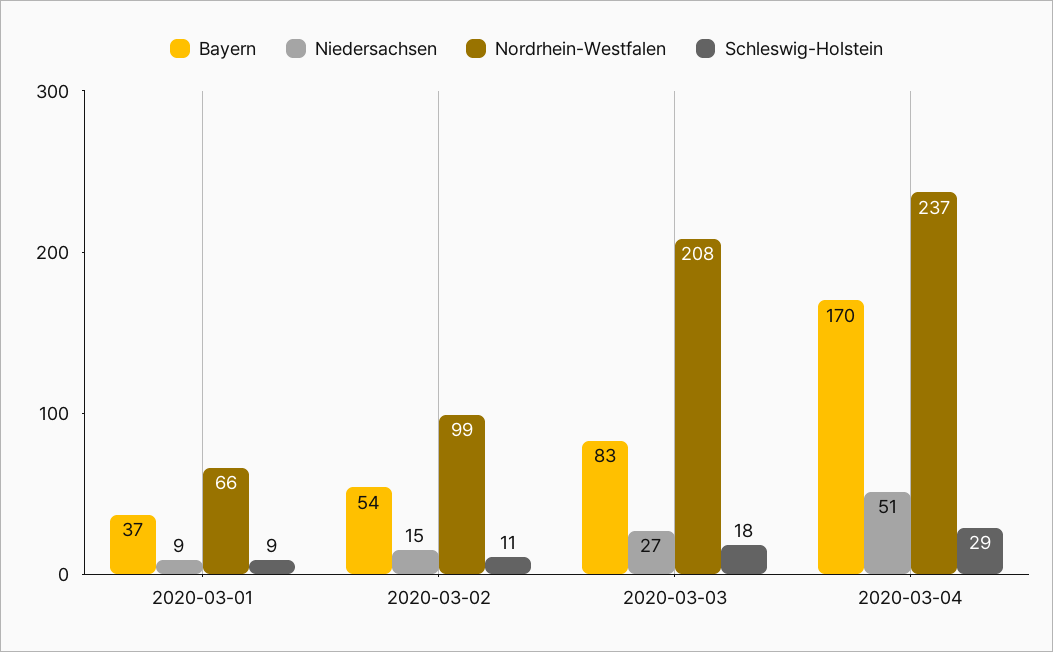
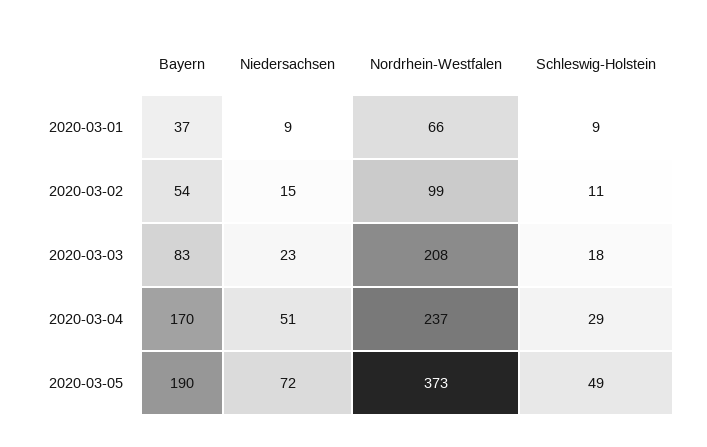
Niedersachsen, 2020-03-03: 27 -> 23
Bayern, 2020-03-05: none -> 190
Niedersachsen, 2020-03-05: none -> 72
Nordrhein-Westfalen, 2020-03-05: none -> 373
Schleswig-Holstein, 2020-03-05: none -> 49

